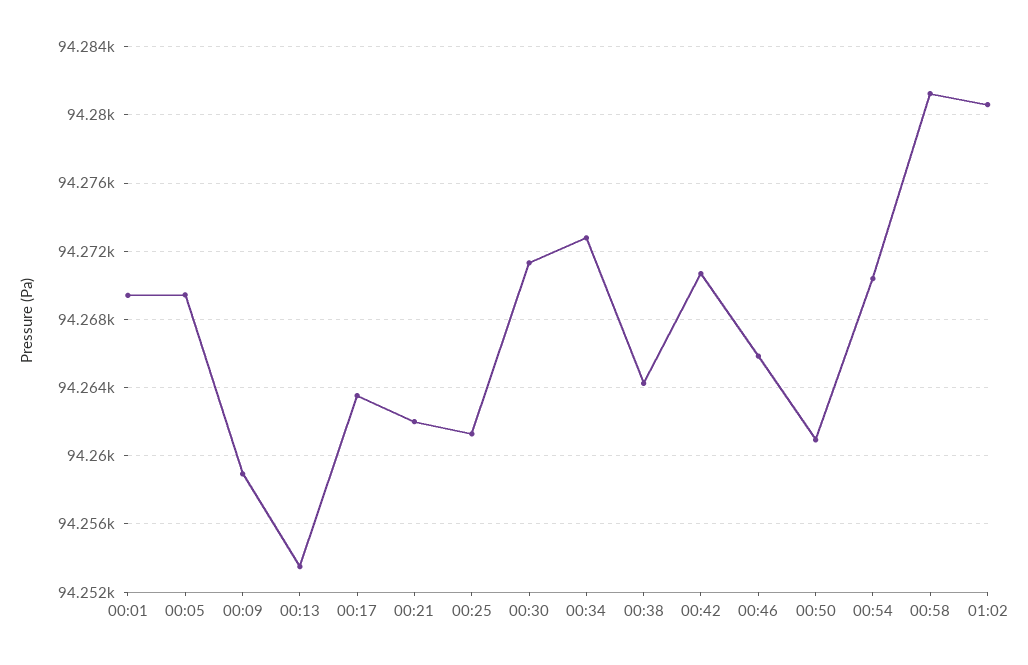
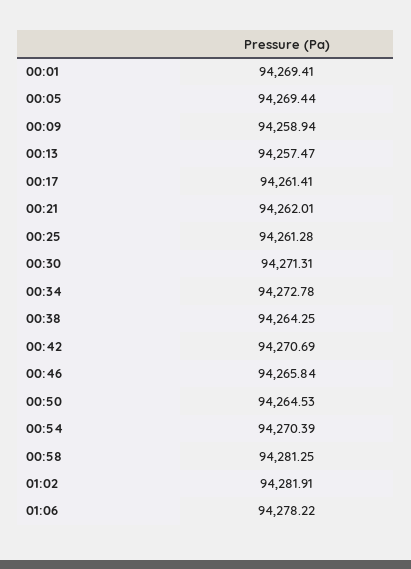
00:13: 94253.5 -> 94257.47
00:17: 94263.5 -> 94261.41
00:50: 94261 -> 94264.53
01:02: 94280.5 -> 94281.91
01:06: none -> 94278.22

